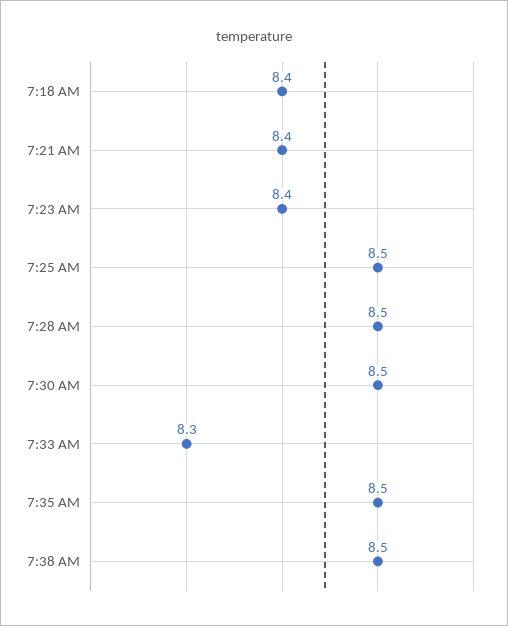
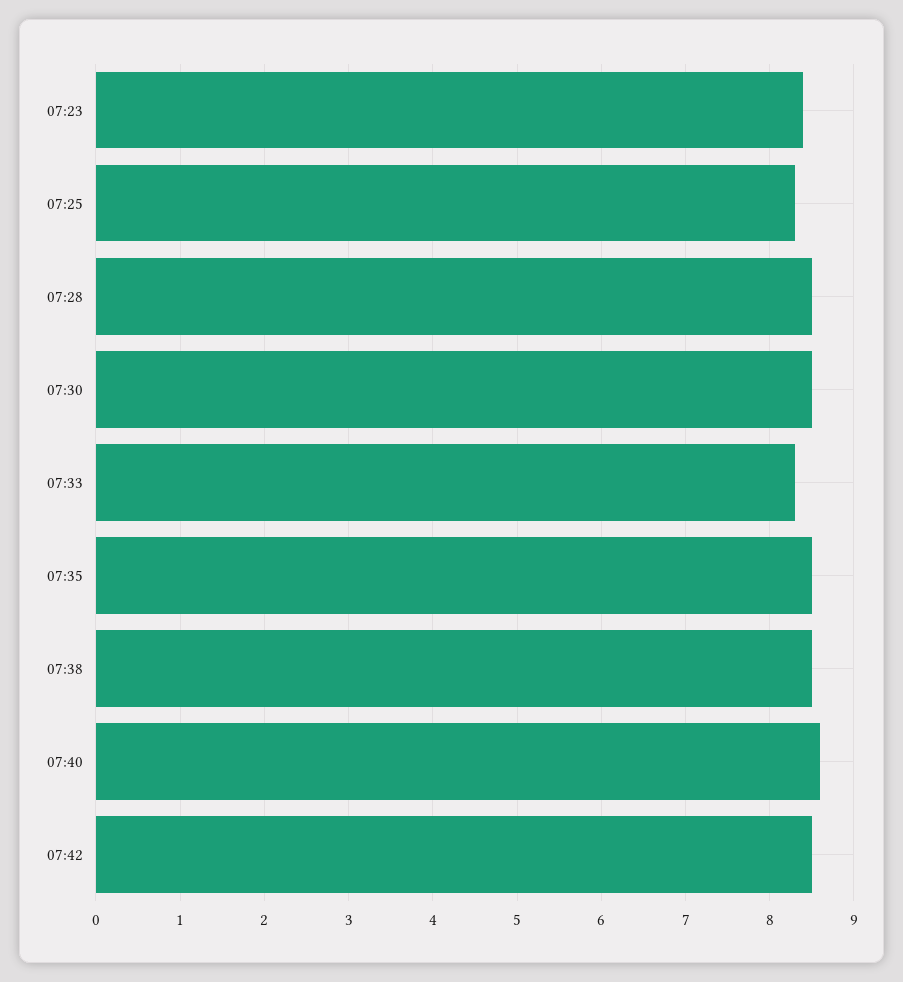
7:18 AM: 8.4 -> none
7:21 AM: 8.4 -> none
7:25 AM: 8.5 -> 8.3
07:40: none -> 8.6
07:42: none -> 8.5

